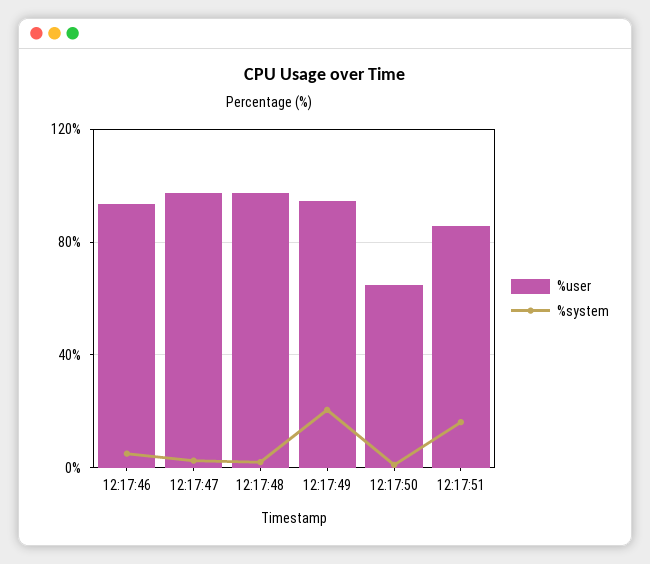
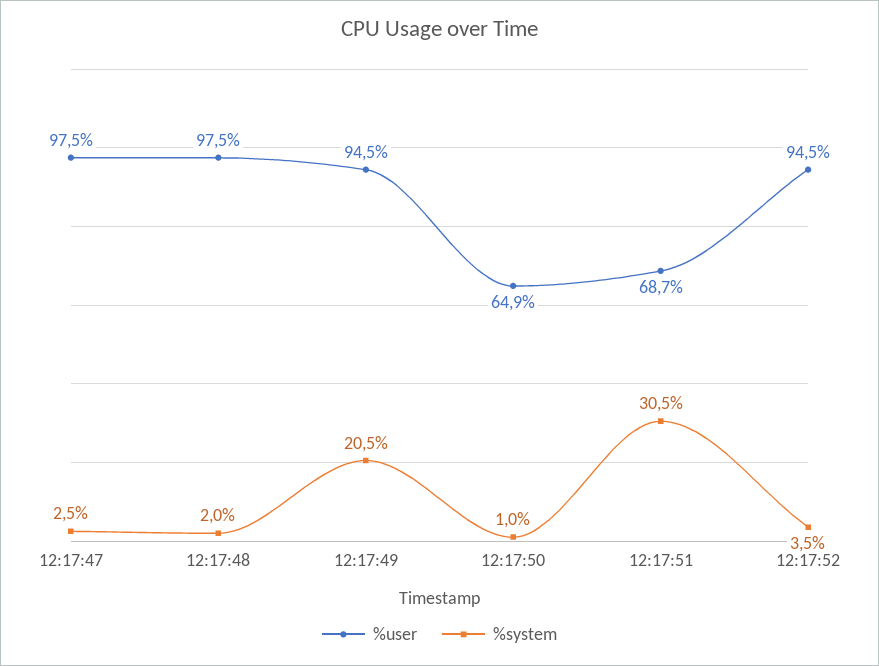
%user, 12:17:46: 95 -> none
%system, 12:17:46: 5 -> none
%user, 12:17:51: 85 -> 68.7
%system, 12:17:51: 15 -> 30.5
%user, 12:17:52: none -> 94.5
%system, 12:17:52: none -> 3.5

